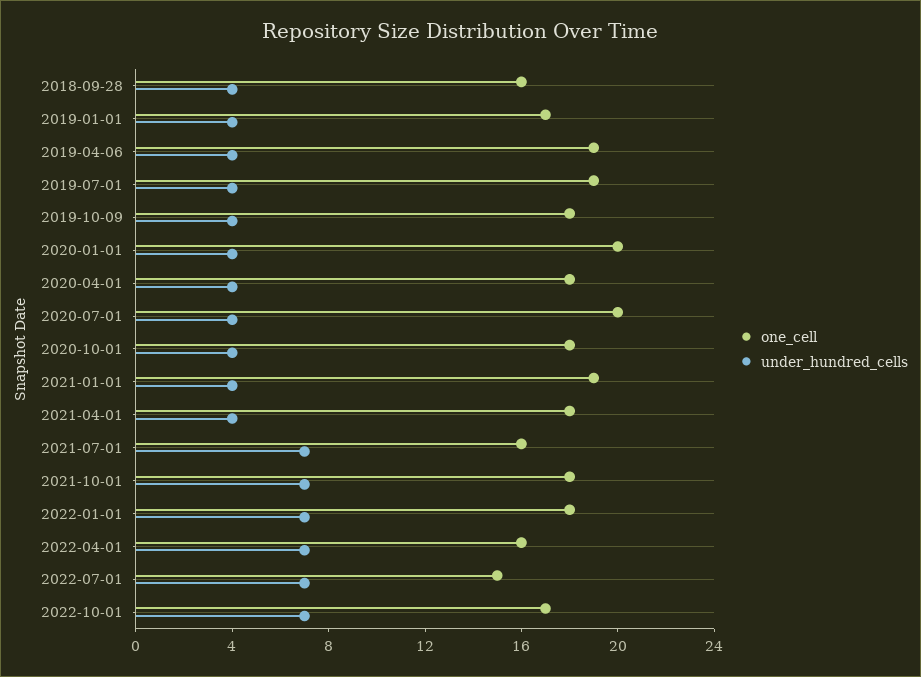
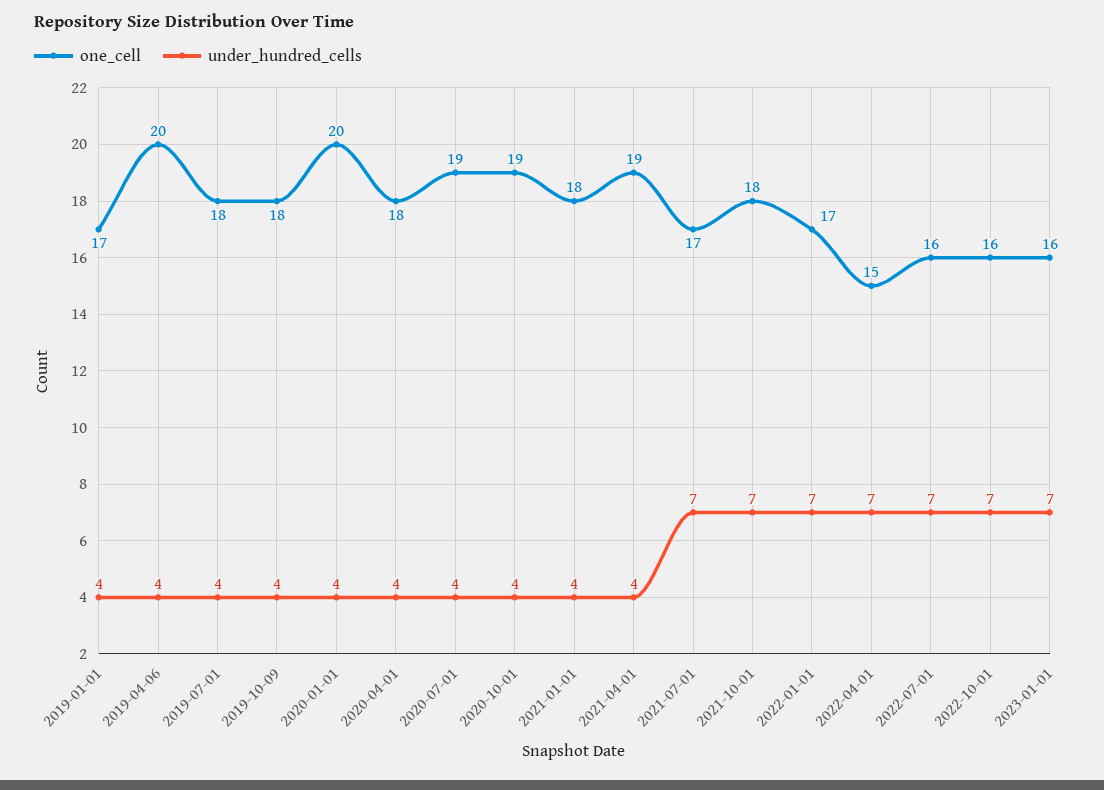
one_cell, 2018-09-28: 16 -> none
under_hundred_cells, 2018-09-28: 4 -> none
one_cell, 2019-04-06: 19 -> 20
one_cell, 2019-07-01: 19 -> 18
one_cell, 2020-07-01: 20 -> 19
one_cell, 2020-10-01: 18 -> 19
one_cell, 2021-01-01: 19 -> 18
one_cell, 2021-04-01: 18 -> 19
one_cell, 2021-07-01: 16 -> 17
one_cell, 2022-01-01: 18 -> 17
one_cell, 2022-04-01: 16 -> 15
one_cell, 2022-07-01: 15 -> 16
one_cell, 2022-10-01: 17 -> 16
one_cell, 2023-01-01: none -> 16
under_hundred_cells, 2023-01-01: none -> 7

